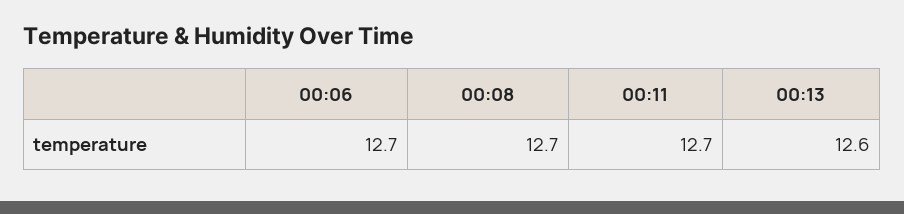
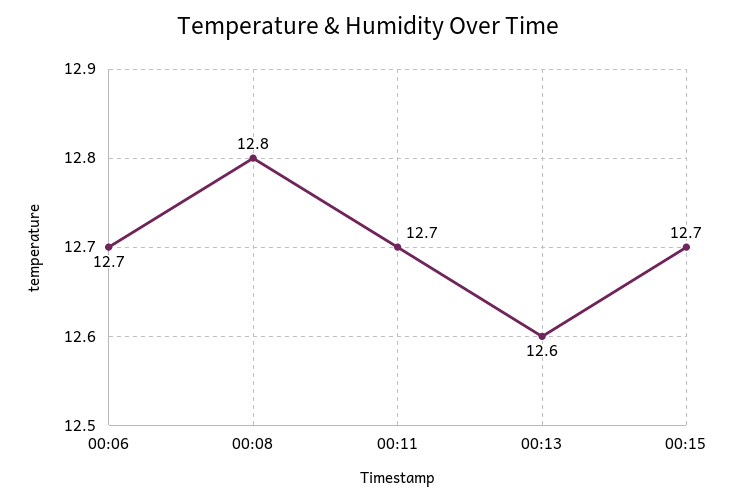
00:08: 12.7 -> 12.8
00:15: none -> 12.7

